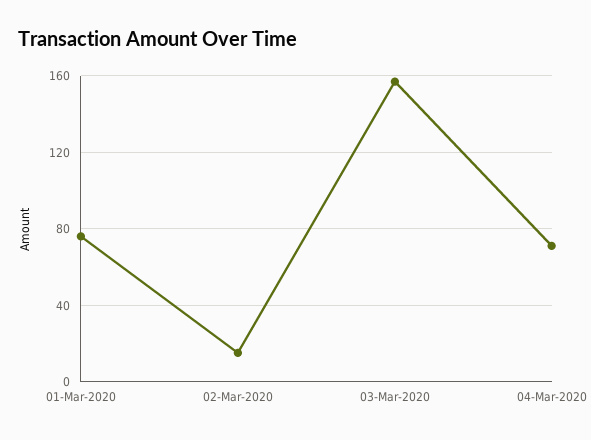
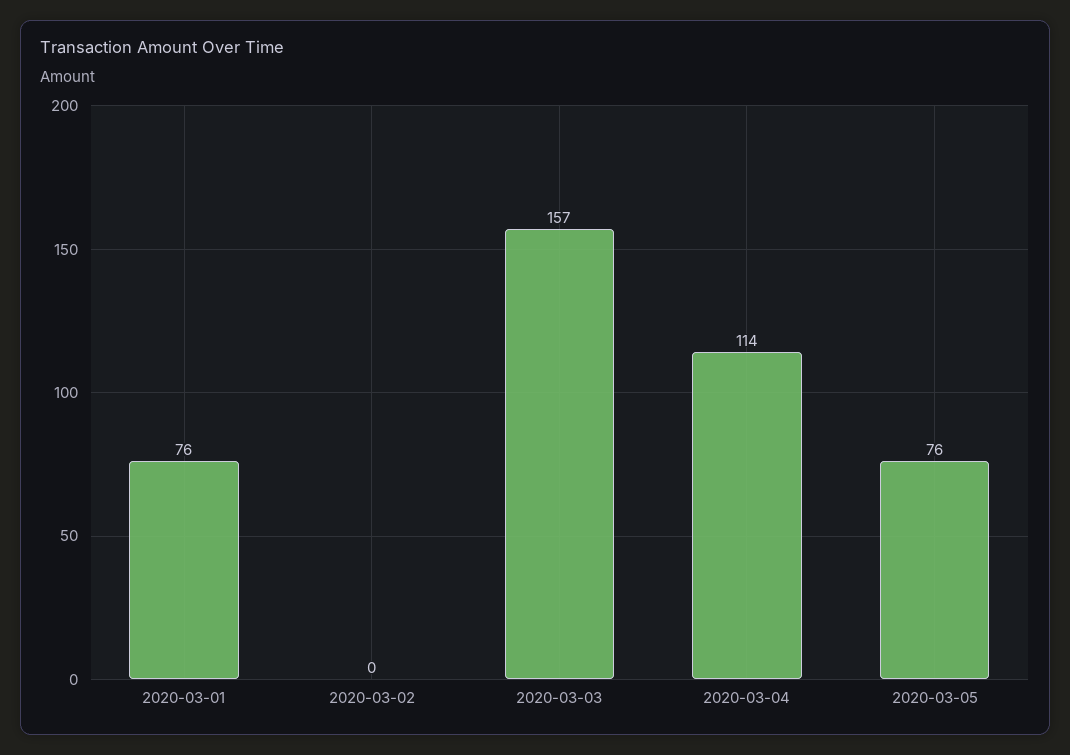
02-Mar-2020: 15 -> 0
04-Mar-2020: 70 -> 114
2020-03-05: none -> 76

